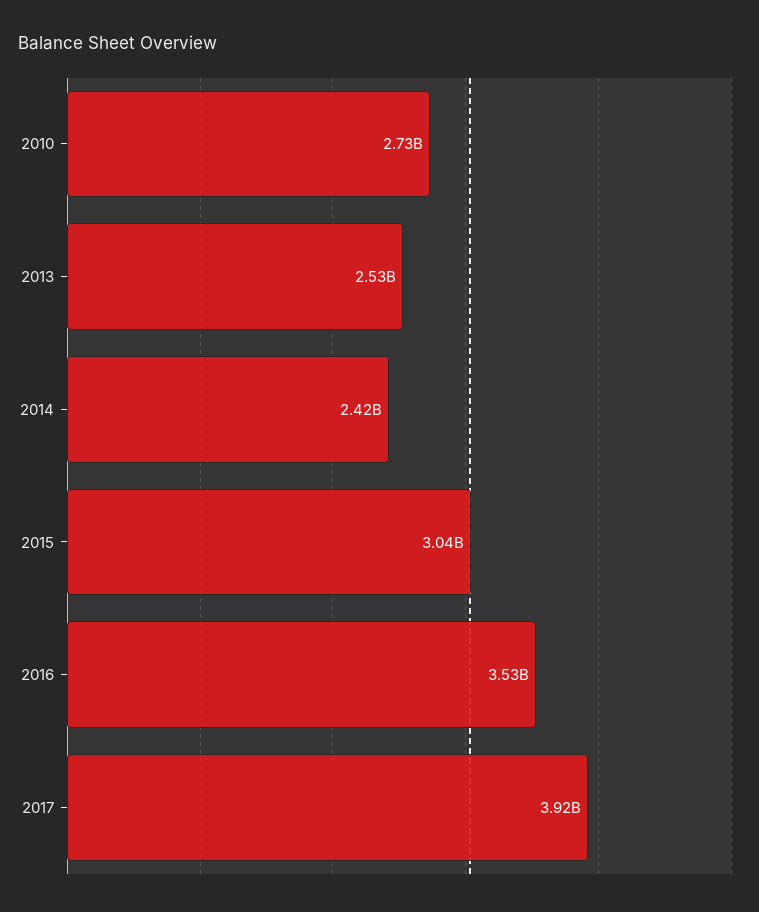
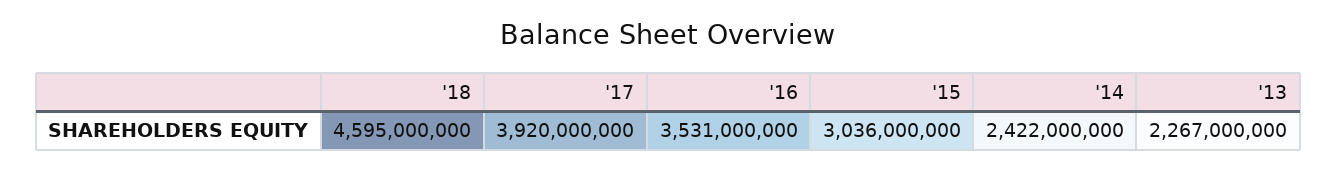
2010: 2730000000 -> none
2013: 2530000000 -> 2267000000
'18: none -> 4595000000

